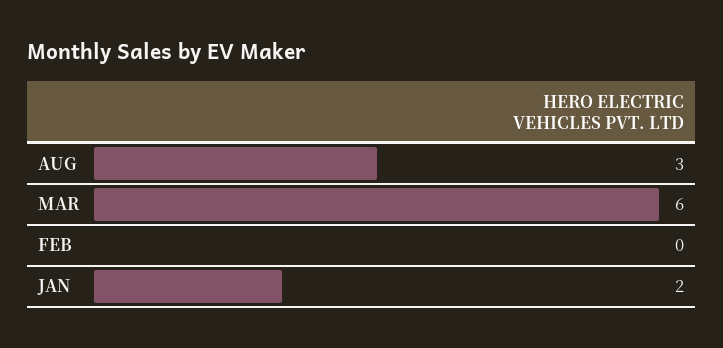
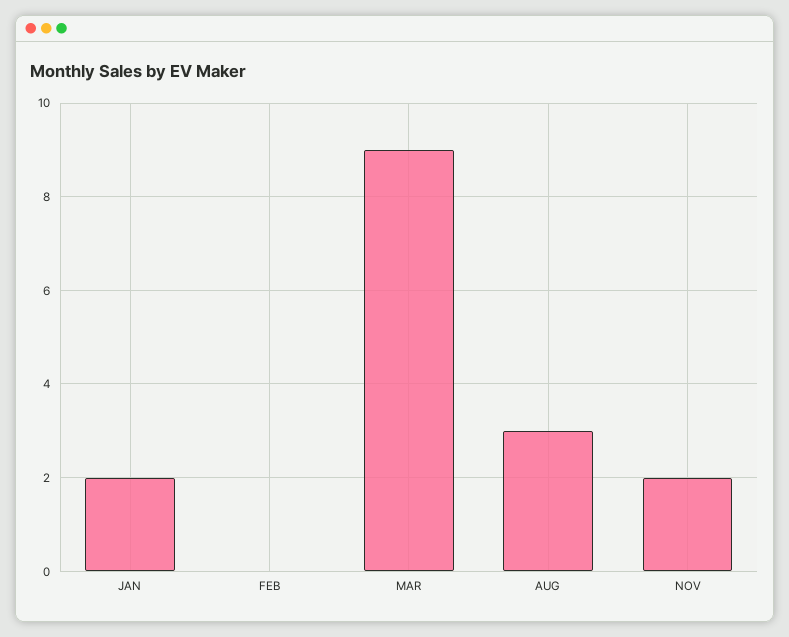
MAR: 6 -> 9
NOV: none -> 2

